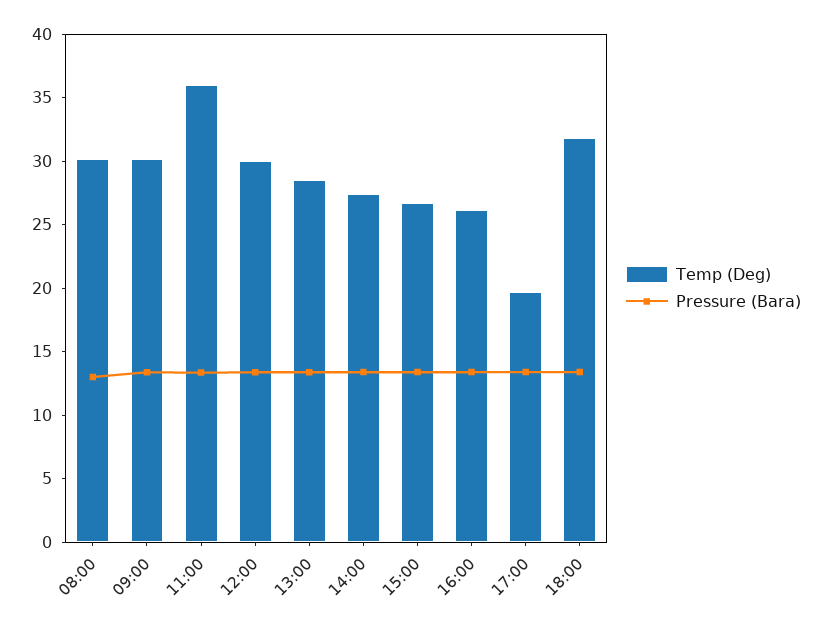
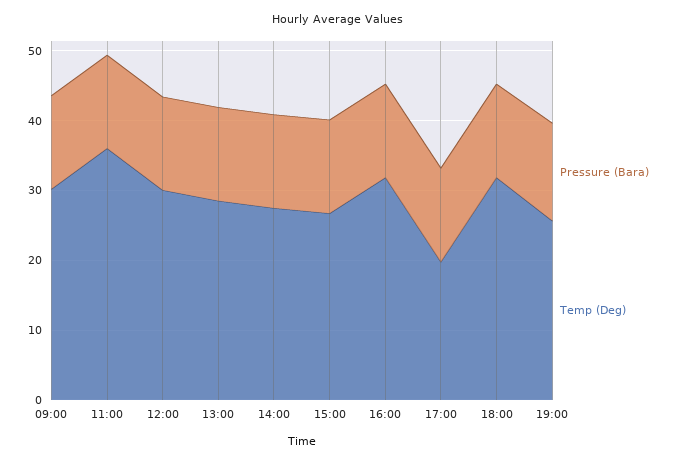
Temp (Deg), 08:00: 30 -> none
Pressure (Bara), 08:00: 13 -> none
Temp (Deg), 16:00: 26 -> 32
Pressure (Bara), 19:00: none -> 14
Temp (Deg), 19:00: none -> 26

